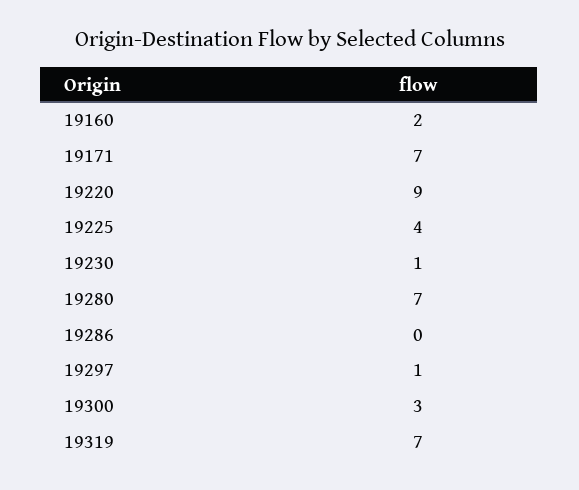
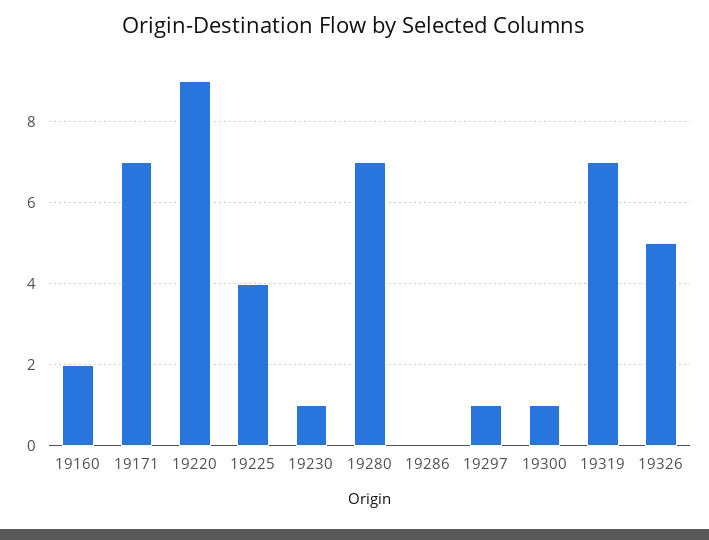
19300: 3 -> 1
19326: none -> 5

